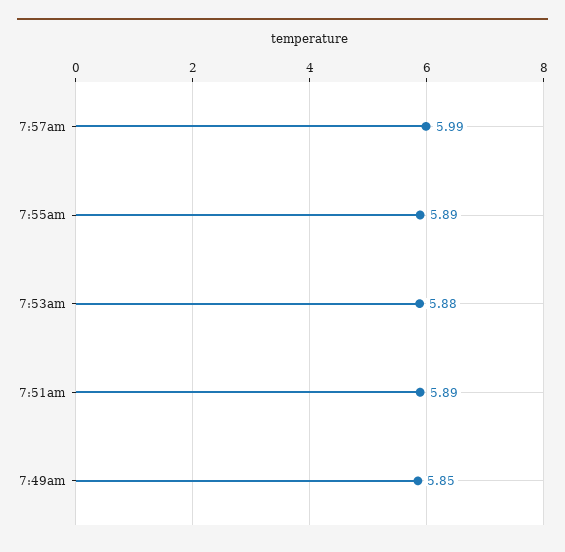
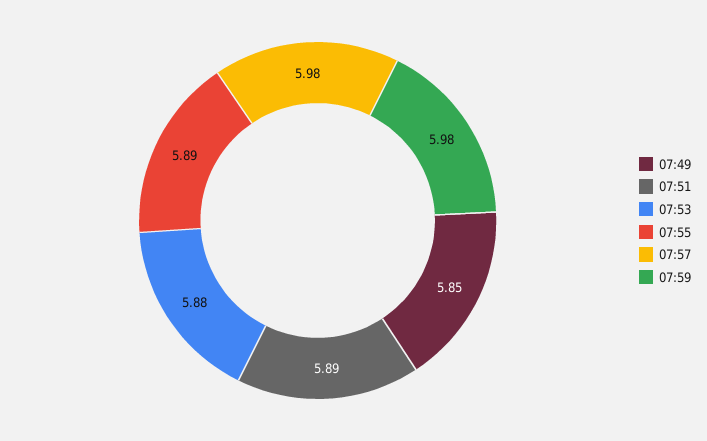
7:57am: 5.99 -> 5.98
07:59: none -> 5.98

